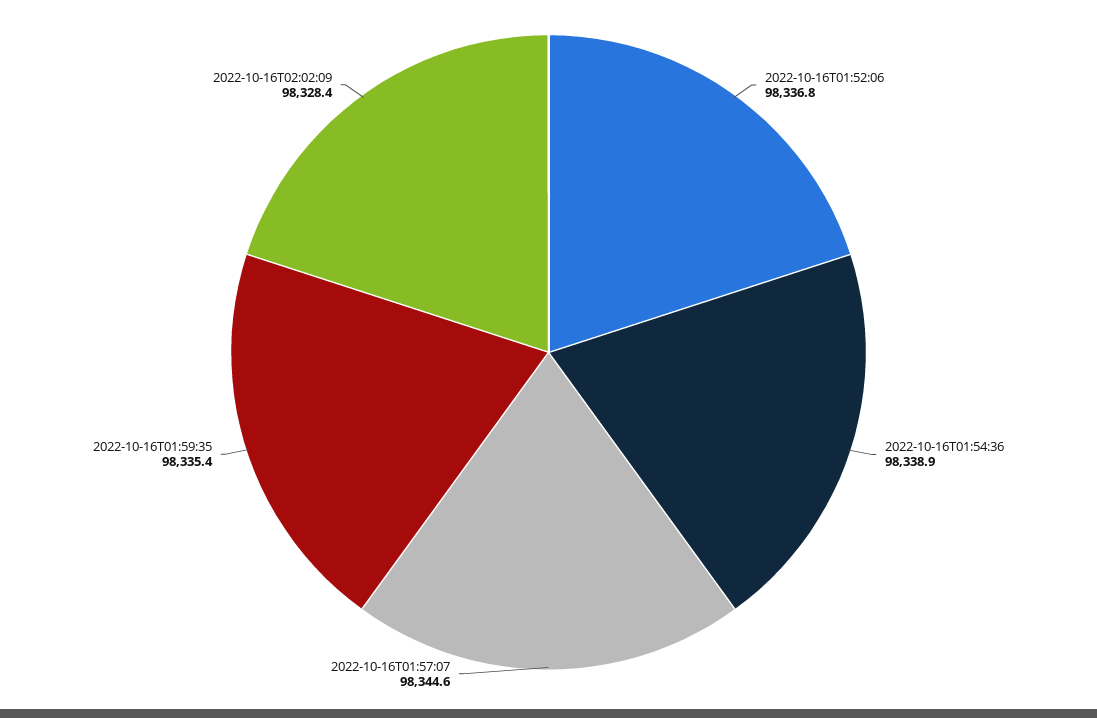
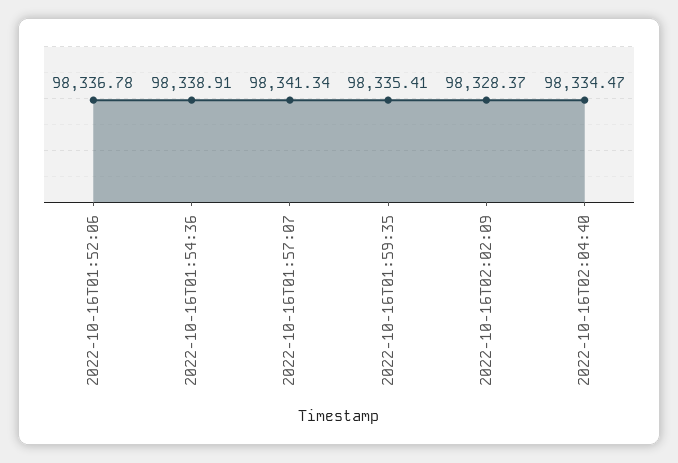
2022-10-16T01:57:07: 98344.6 -> 98341.34
2022-10-16T02:04:40: none -> 98334.47

